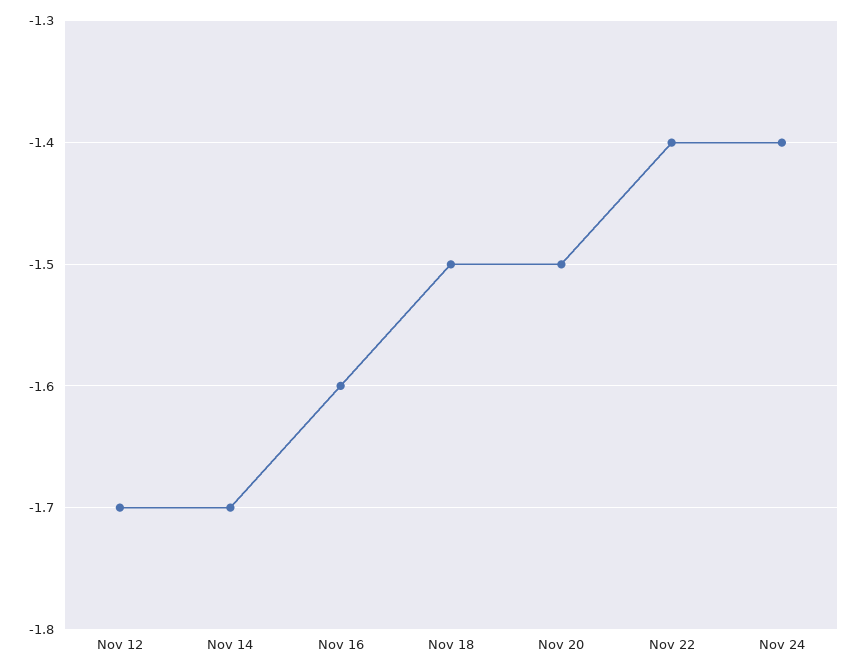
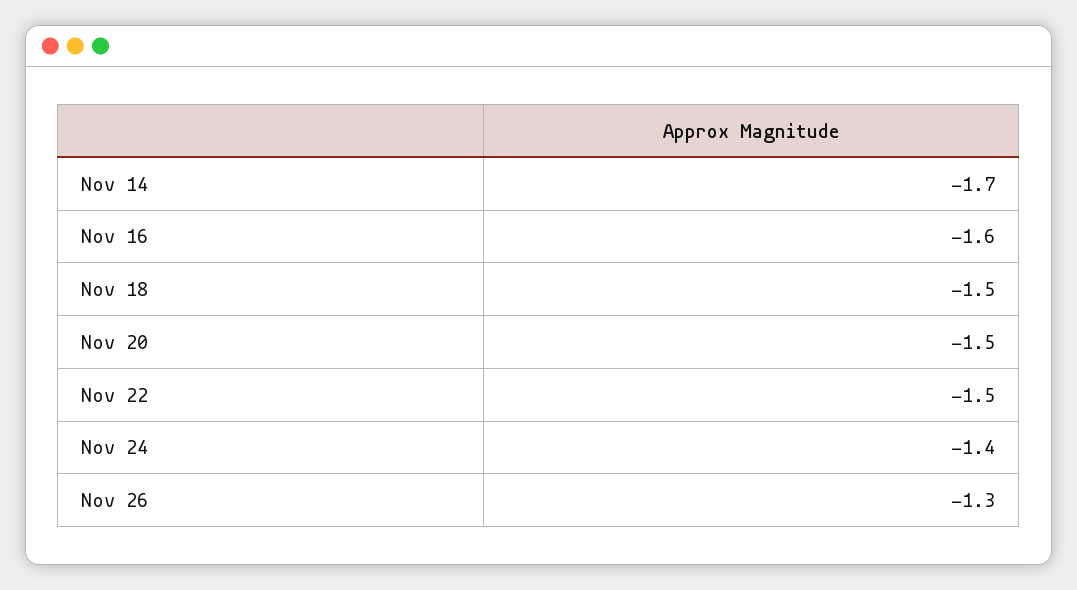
Nov 12: -1.7 -> none
Nov 22: -1.4 -> -1.5
Nov 26: none -> -1.3

